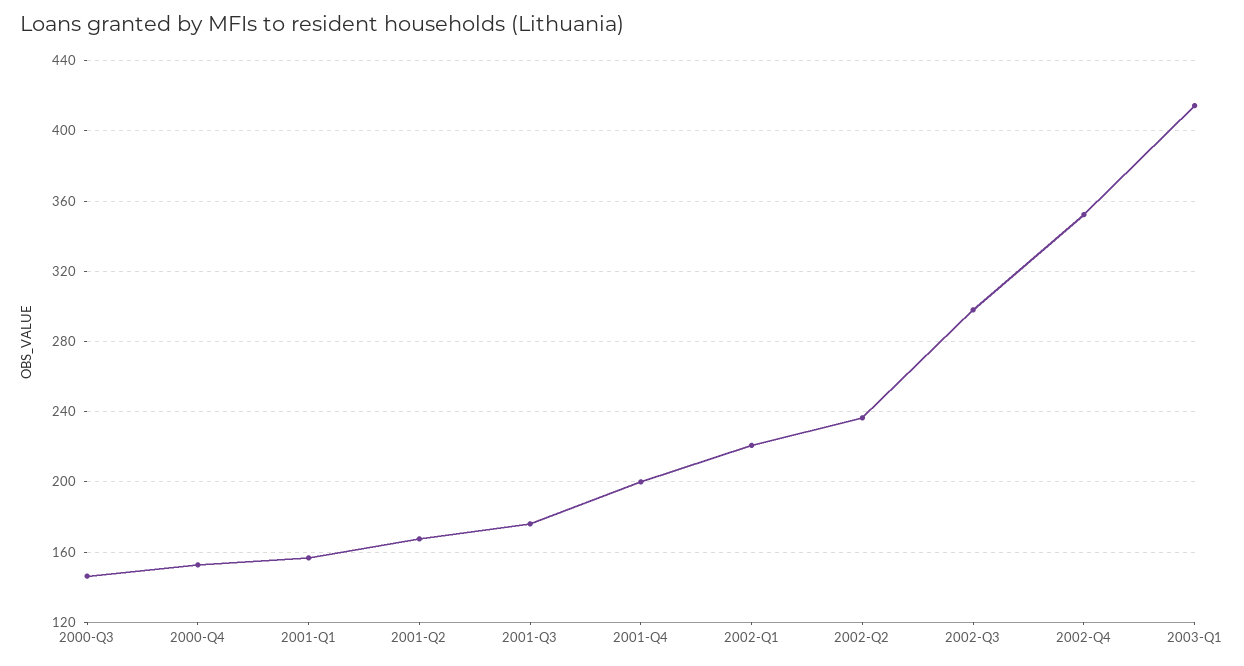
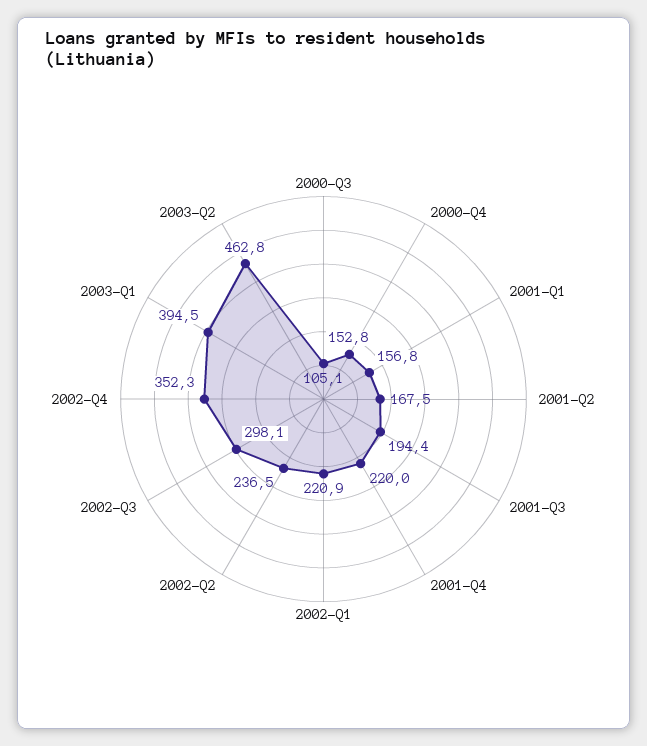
2000-Q3: 145 -> 105.1
2001-Q3: 175 -> 194.4
2001-Q4: 200 -> 220
2003-Q1: 415 -> 394.5
2003-Q2: none -> 462.8

